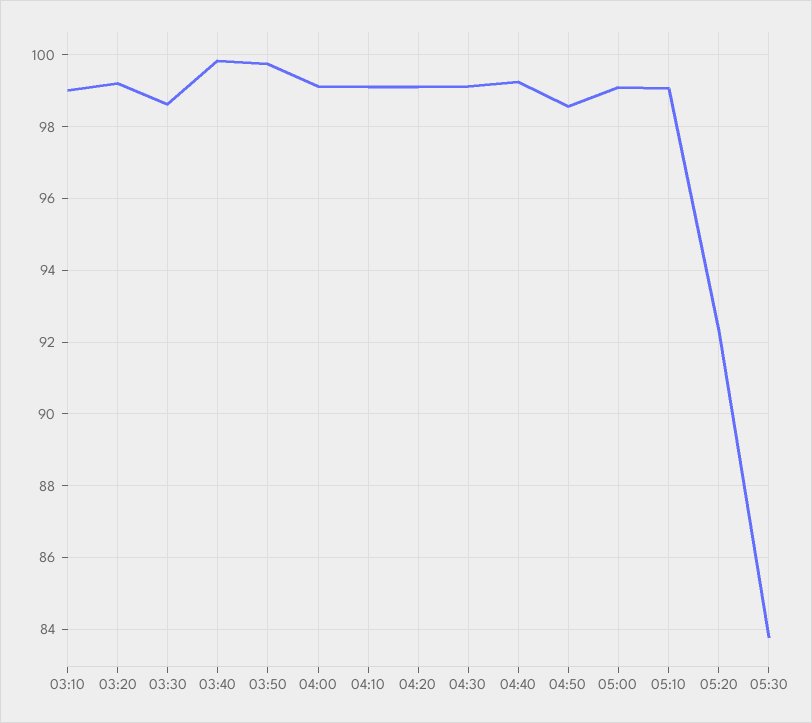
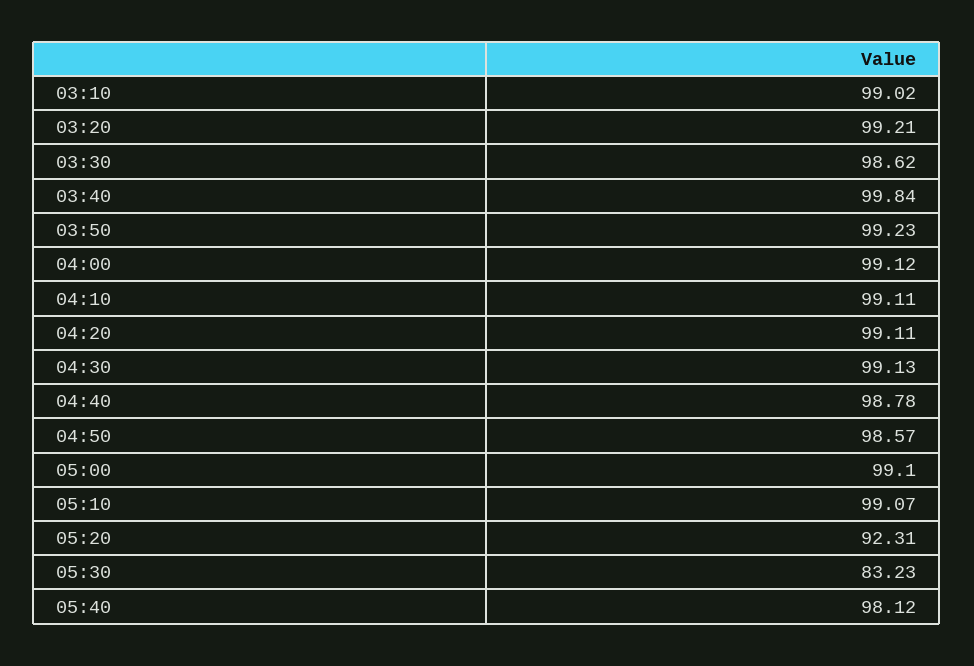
03:50: 99.8 -> 99.23
04:40: 99.2 -> 98.78
05:30: 83.8 -> 83.23
05:40: none -> 98.12

